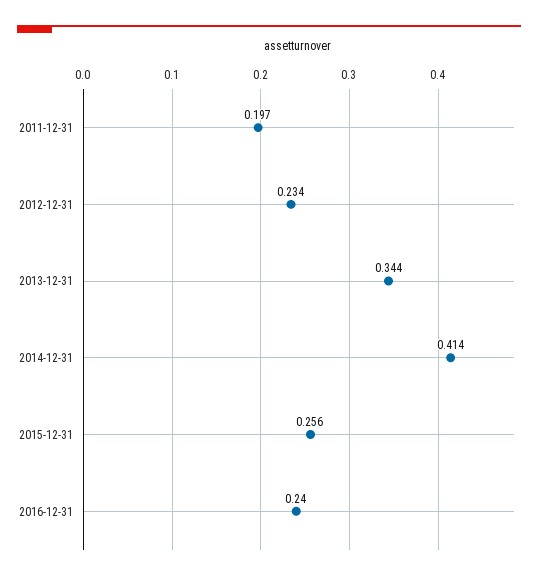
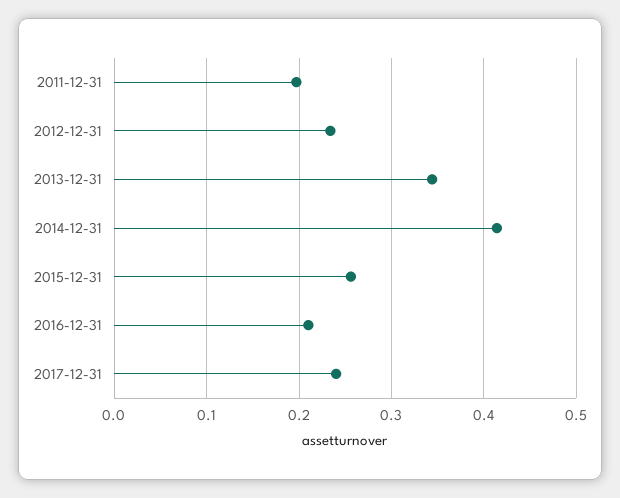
2016-12-31: 0.24 -> 0.21
2017-12-31: none -> 0.24

